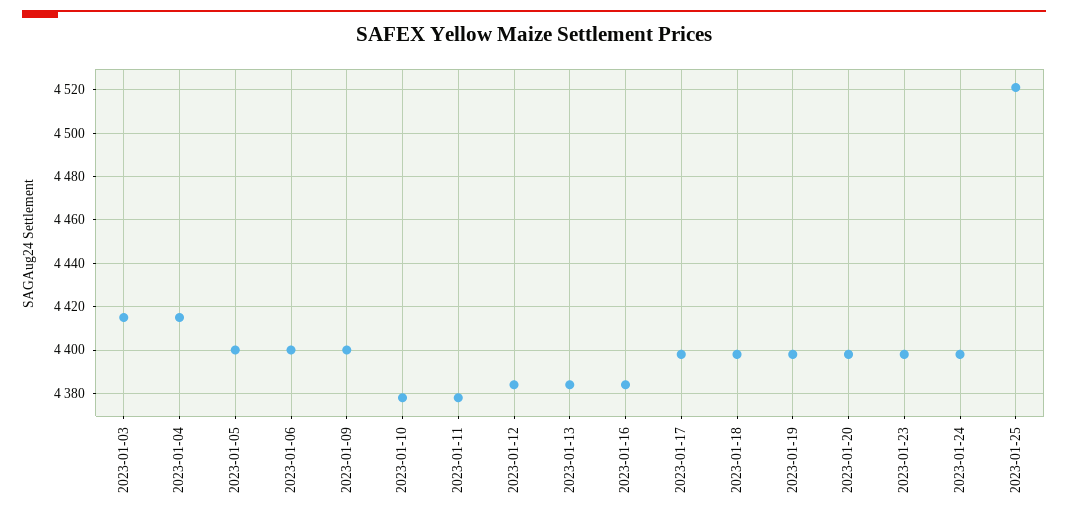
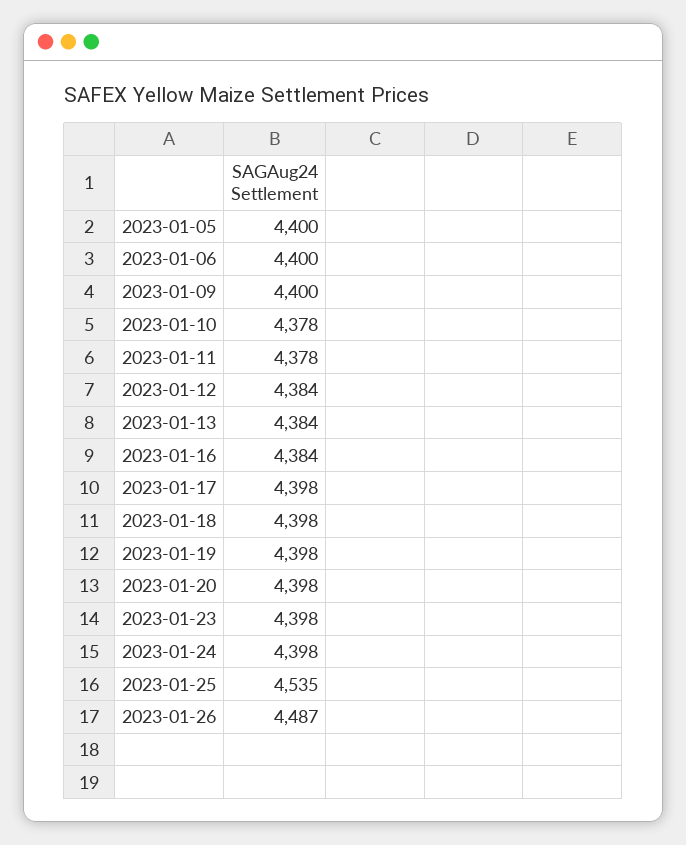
2023-01-03: 4415 -> none
2023-01-04: 4415 -> none
2023-01-25: 4520 -> 4535
2023-01-26: none -> 4487

